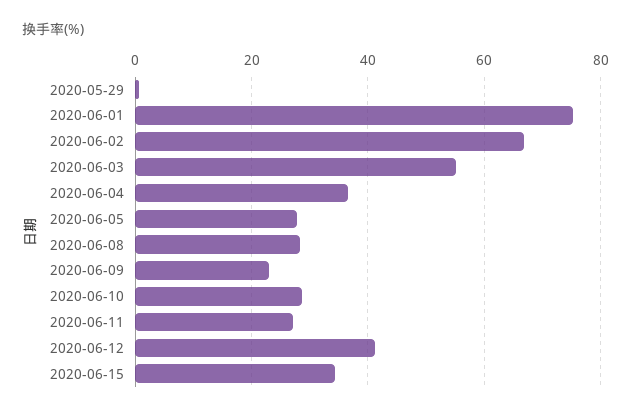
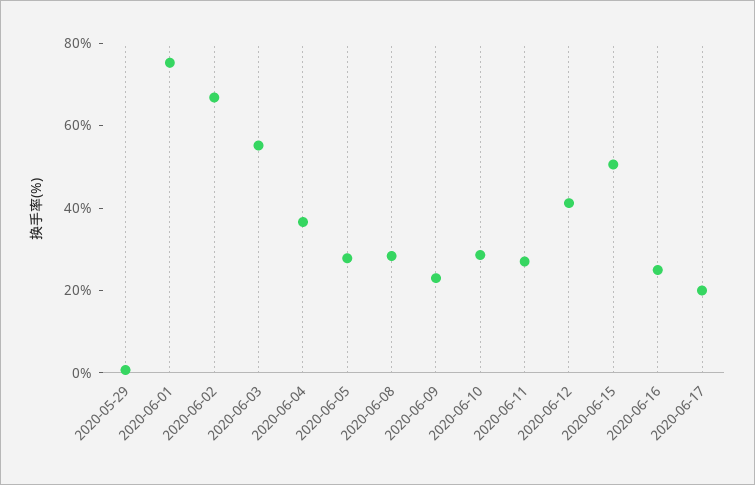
2020-06-15: 34 -> 50
2020-06-16: none -> 25
2020-06-17: none -> 20

